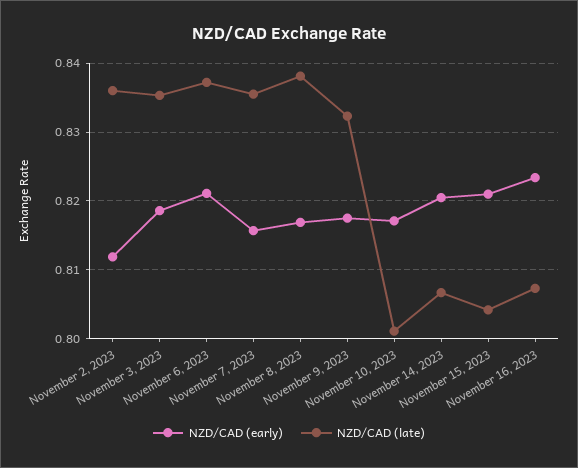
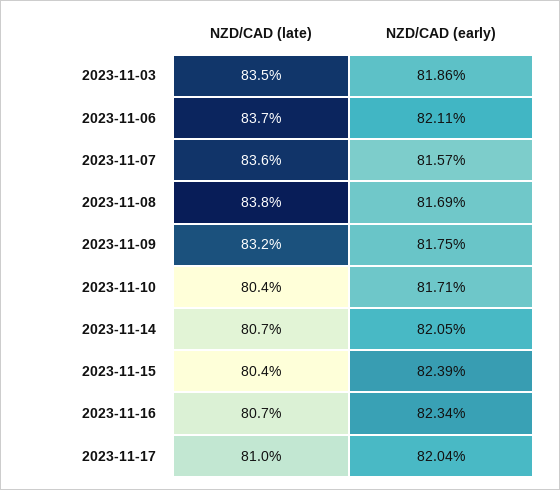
NZD/CAD (early), November 2, 2023: 0.812 -> none
NZD/CAD (late), November 2, 2023: 0.836 -> none
NZD/CAD (late), November 10, 2023: 0.801 -> 0.804
NZD/CAD (early), November 15, 2023: 0.821 -> 0.8239
NZD/CAD (late), 2023-11-17: none -> 0.81
NZD/CAD (early), 2023-11-17: none -> 0.8204

